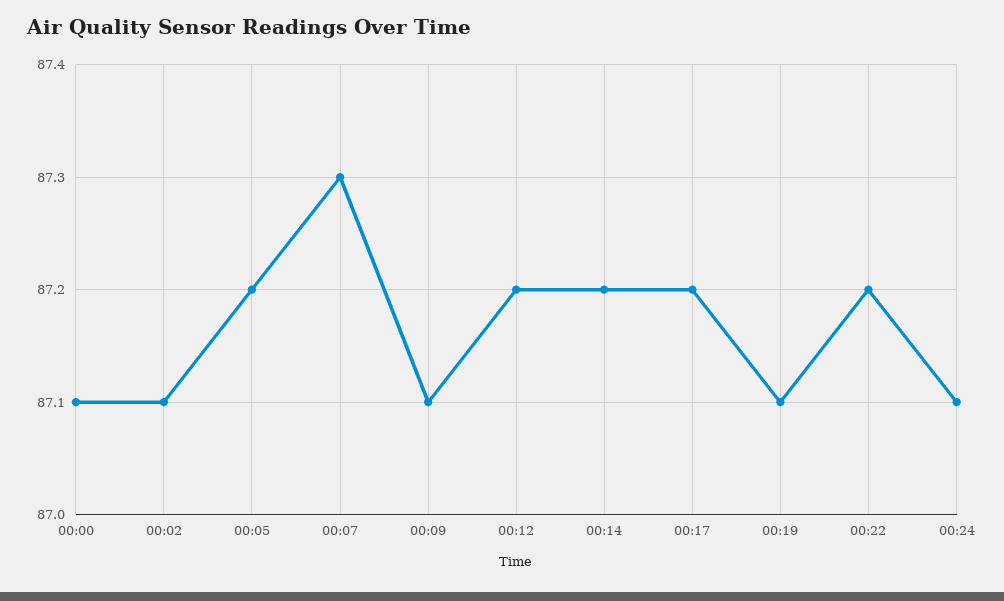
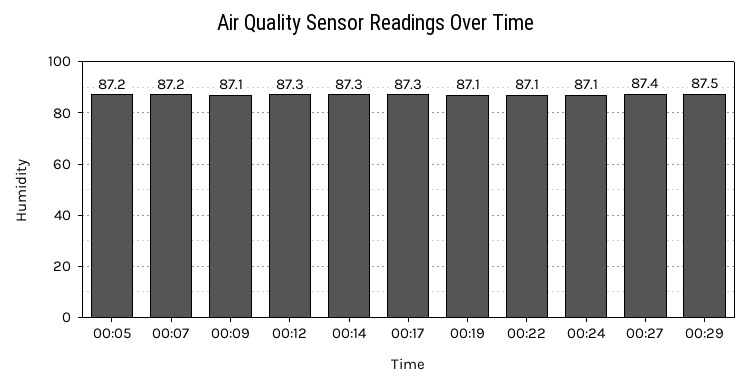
00:00: 87.1 -> none
00:02: 87.1 -> none
00:07: 87.3 -> 87.2
00:12: 87.2 -> 87.3
00:14: 87.2 -> 87.3
00:17: 87.2 -> 87.3
00:22: 87.2 -> 87.1
00:27: none -> 87.4
00:29: none -> 87.5

